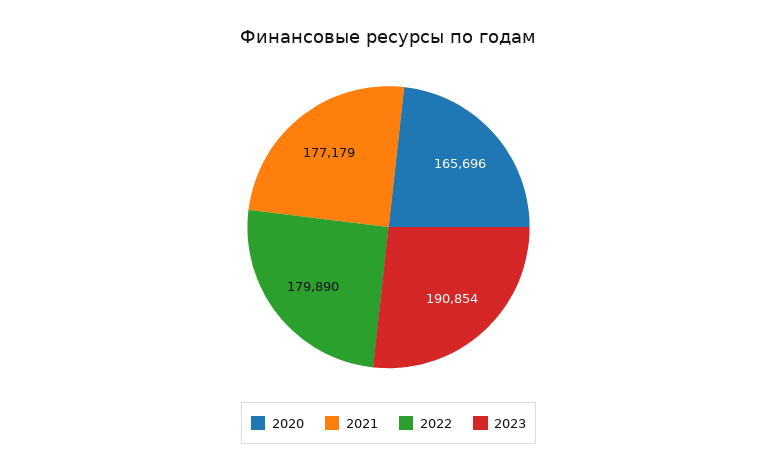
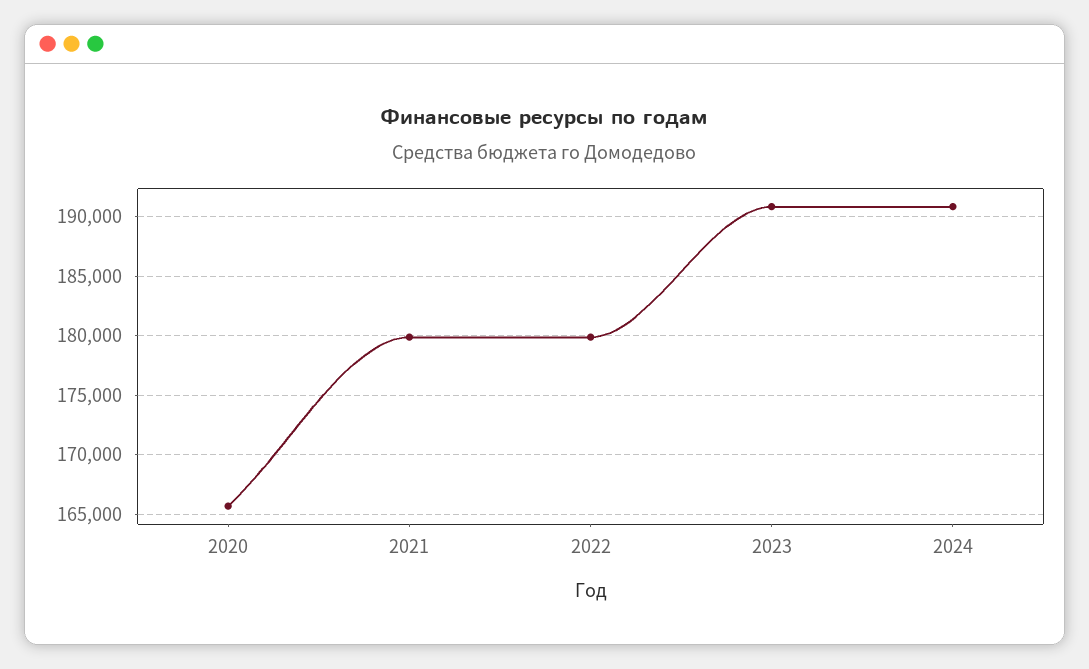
2021: 177179 -> 180000
2024: none -> 191000

